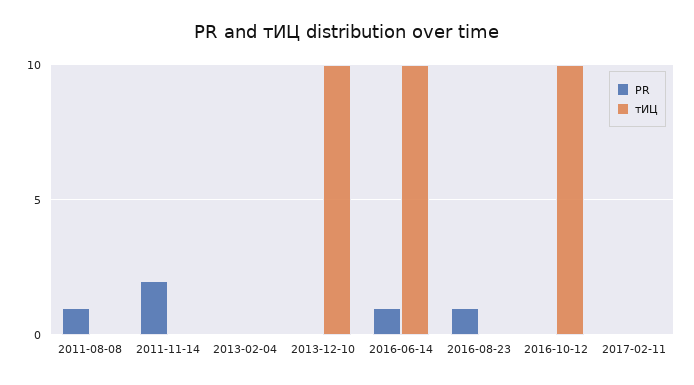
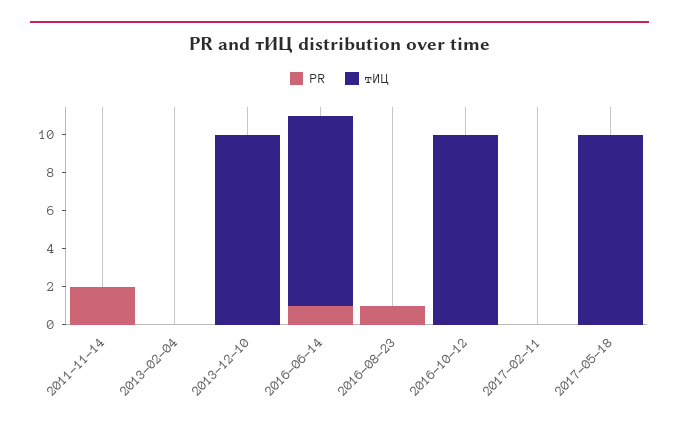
PR, 2011-08-08: 1 -> none
тИЦ, 2011-08-08: 0 -> none
PR, 2017-05-18: none -> 0
тИЦ, 2017-05-18: none -> 10

